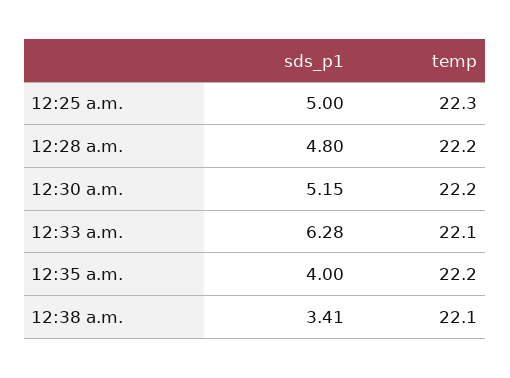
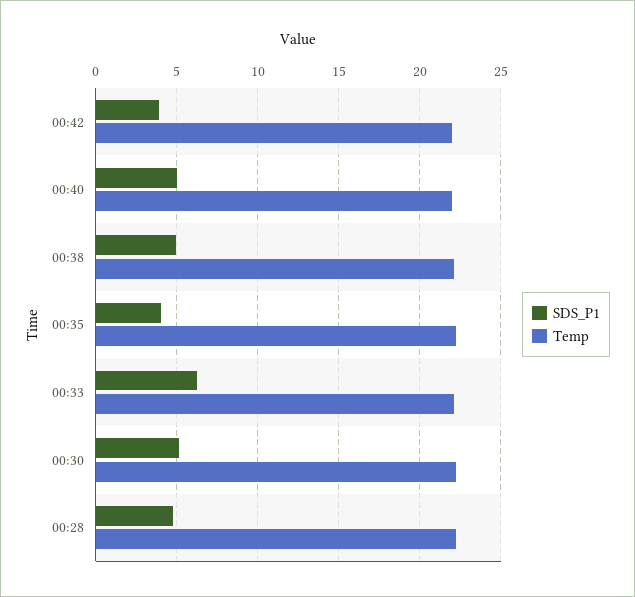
sds_p1, 12:25 a.m.: 5 -> none
temp, 12:25 a.m.: 22.3 -> none
sds_p1, 12:38 a.m.: 3.41 -> 5
sds_p1, 00:42: none -> 4
temp, 00:42: none -> 22
sds_p1, 00:40: none -> 5
temp, 00:40: none -> 22

